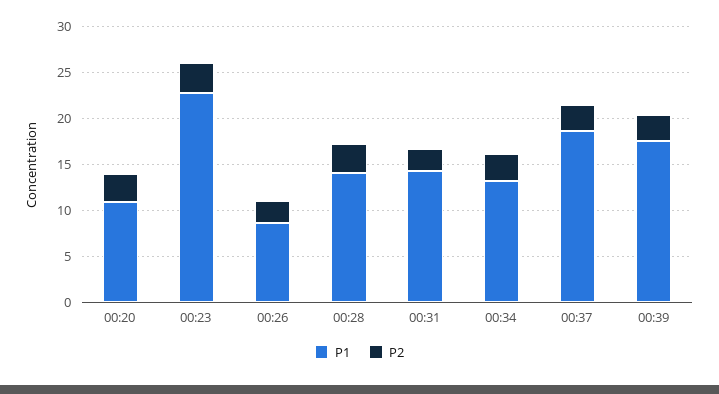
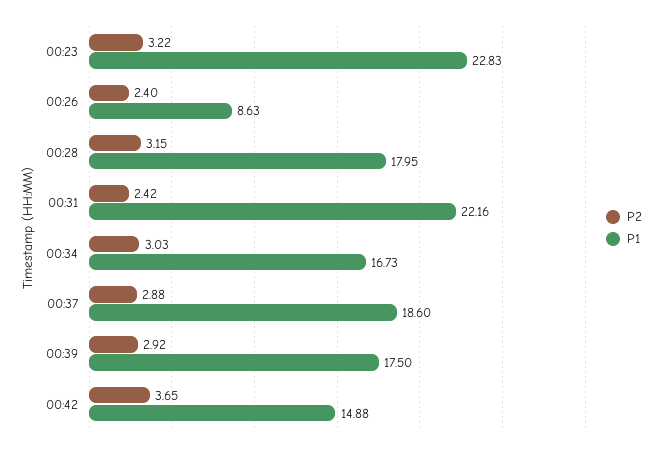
P1, 00:20: 11 -> none
P2, 00:20: 3 -> none
P1, 00:28: 14 -> 17.95
P1, 00:31: 14 -> 22.16
P1, 00:34: 13 -> 16.73
P2, 00:42: none -> 3.65
P1, 00:42: none -> 14.88

